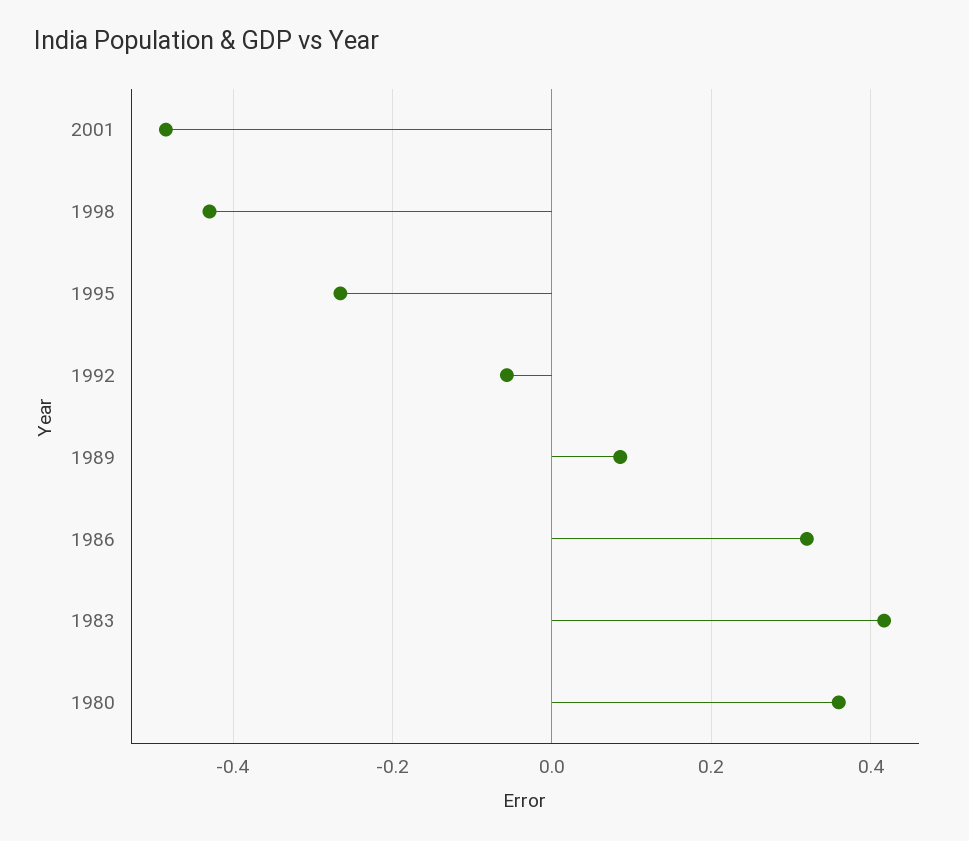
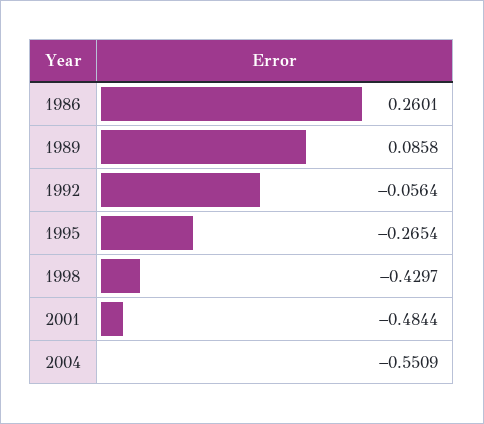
1986: 0.32 -> 0.2601
1983: 0.42 -> none
1980: 0.36 -> none
2004: none -> -0.5509

